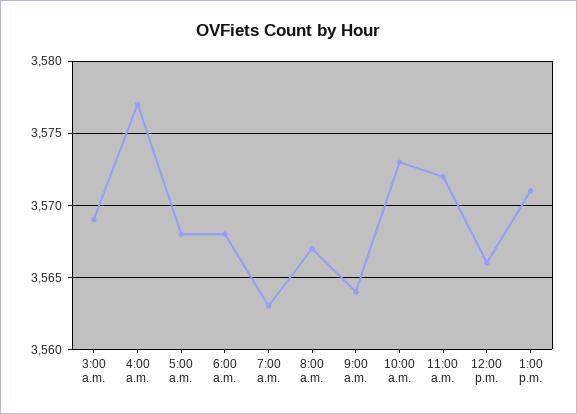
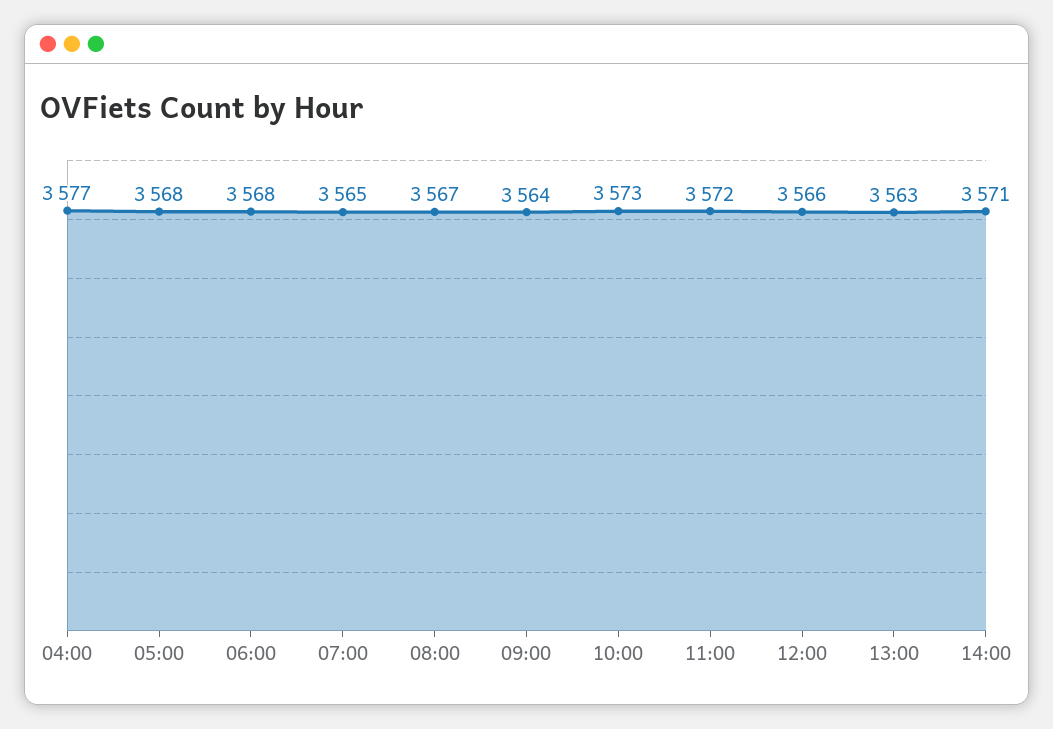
3:00 a.m.: 3569 -> none
7:00 a.m.: 3563 -> 3565
1:00 p.m.: 3571 -> 3563
14:00: none -> 3571

